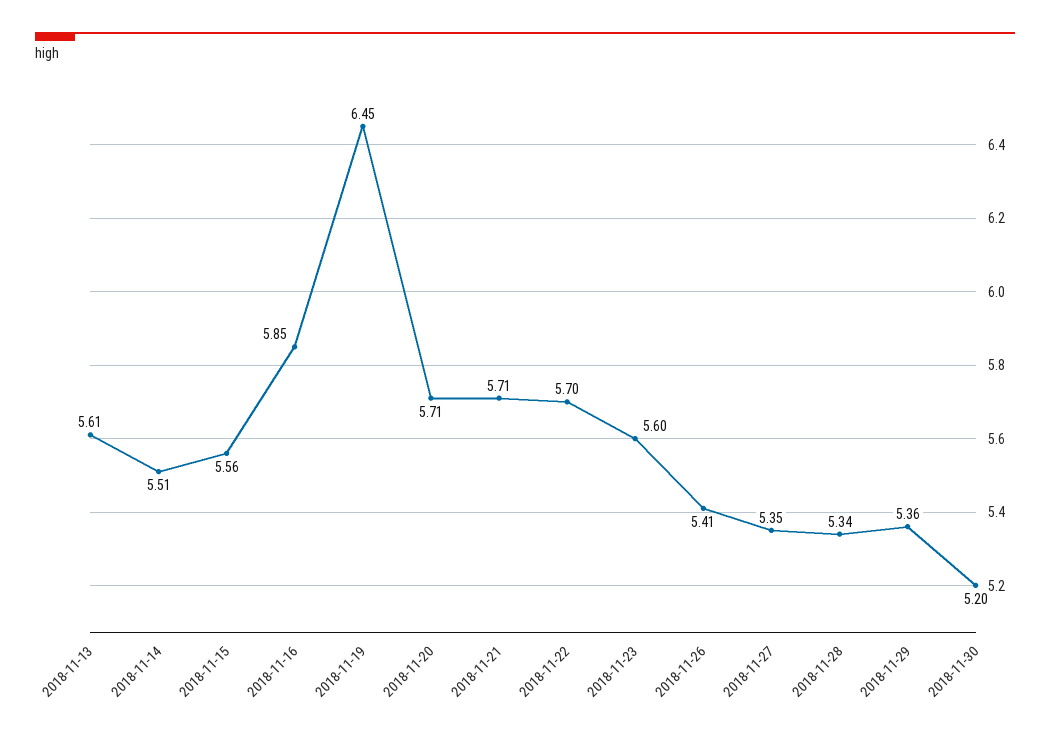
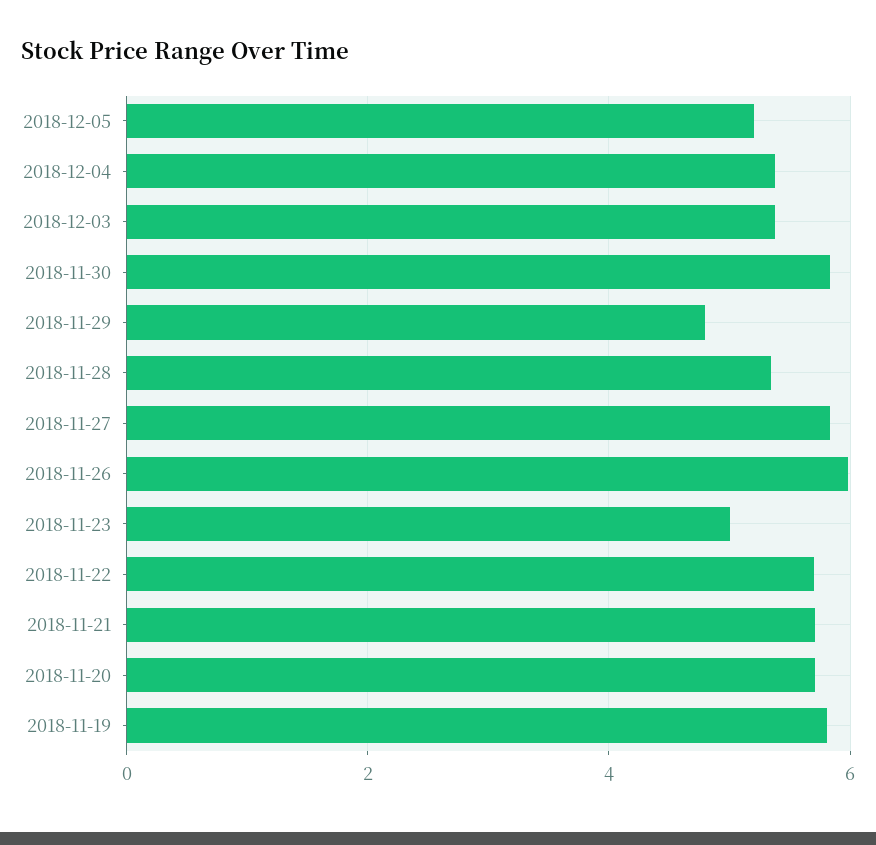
2018-11-13: 5.61 -> none
2018-11-14: 5.51 -> none
2018-11-15: 5.56 -> none
2018-11-16: 5.85 -> none
2018-11-19: 6.45 -> 5.8
2018-11-23: 5.6 -> 5
2018-11-26: 5.41 -> 6
2018-11-27: 5.35 -> 5.8
2018-11-29: 5.36 -> 4.8
2018-11-30: 5.2 -> 5.8
2018-12-05: none -> 5.2
2018-12-04: none -> 5.4
2018-12-03: none -> 5.4

